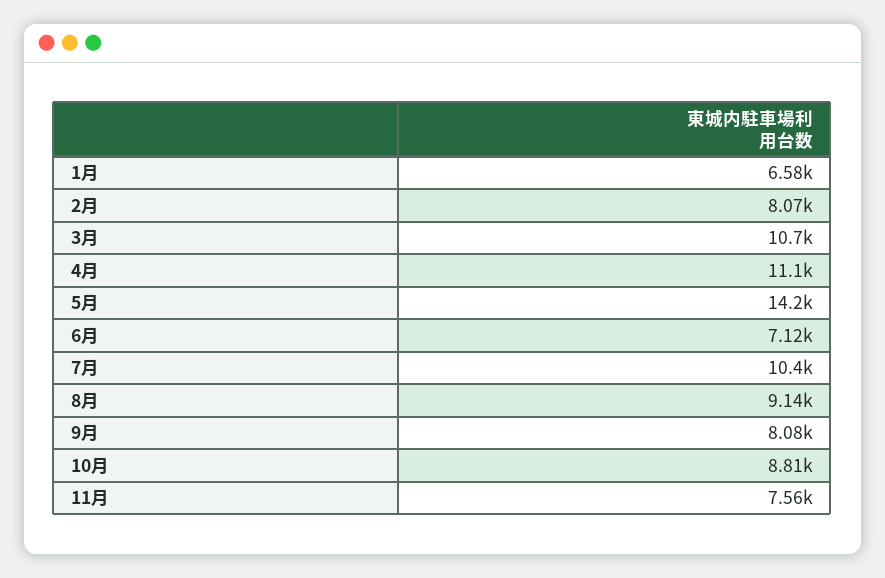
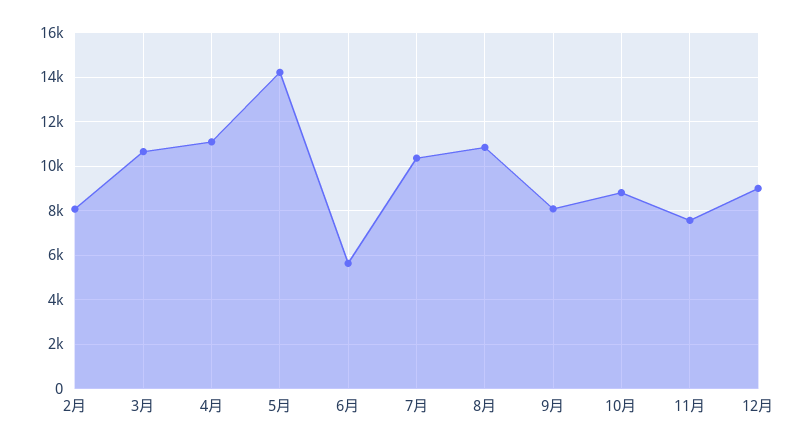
1月: 6580 -> none
6月: 7120 -> 5500
8月: 9140 -> 11000
12月: none -> 9000

